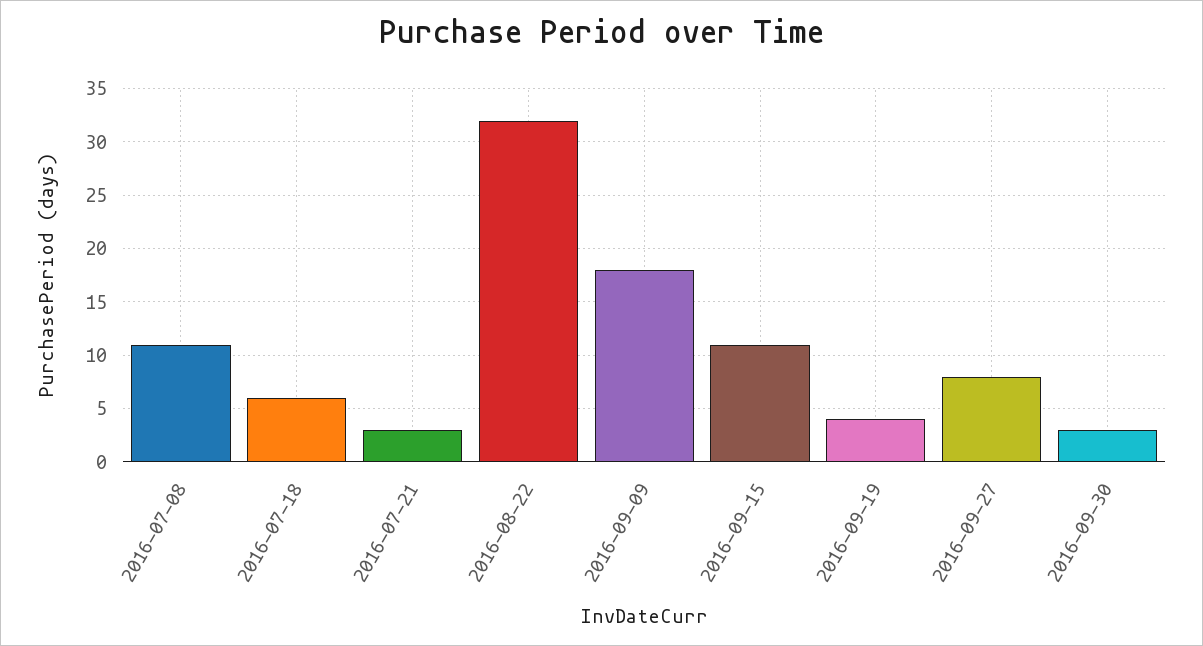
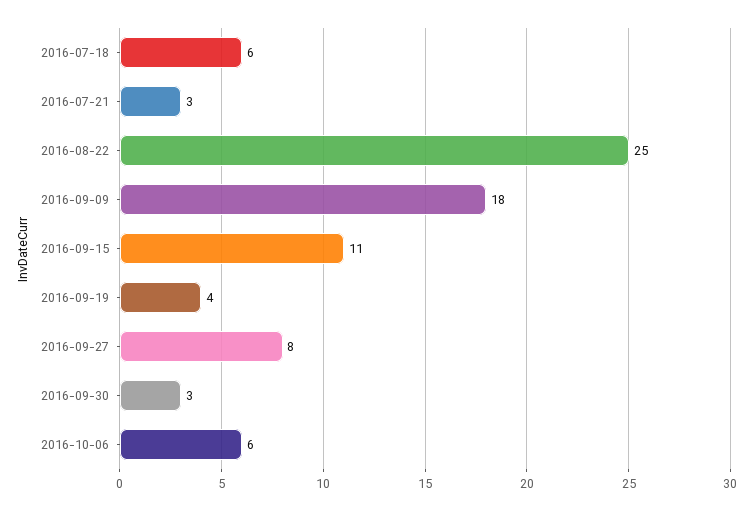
2016-07-08: 11 -> none
2016-08-22: 32 -> 25
2016-10-06: none -> 6

